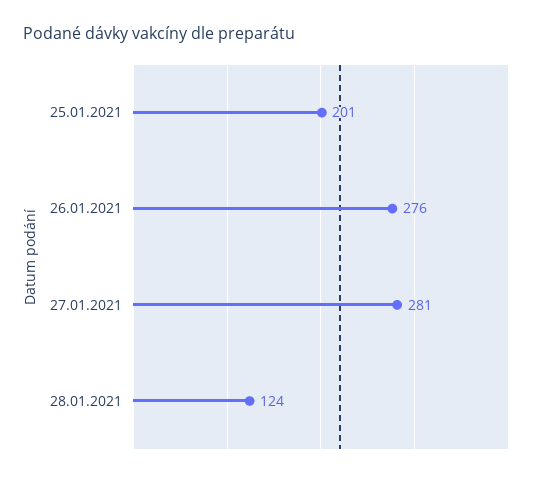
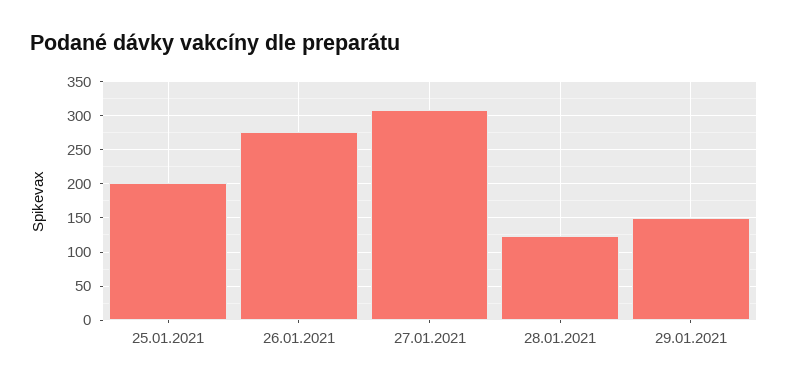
27.01.2021: 281 -> 310
29.01.2021: none -> 150

